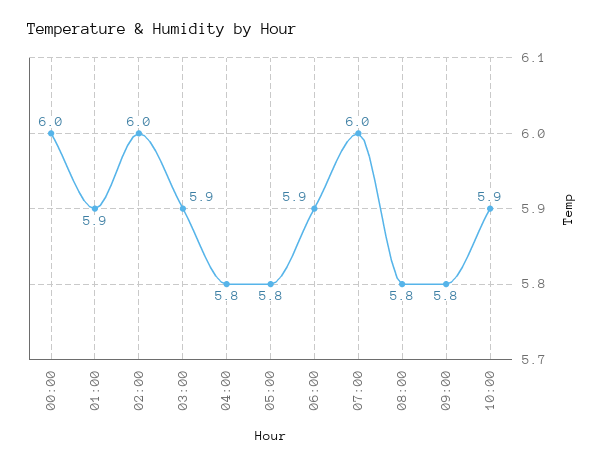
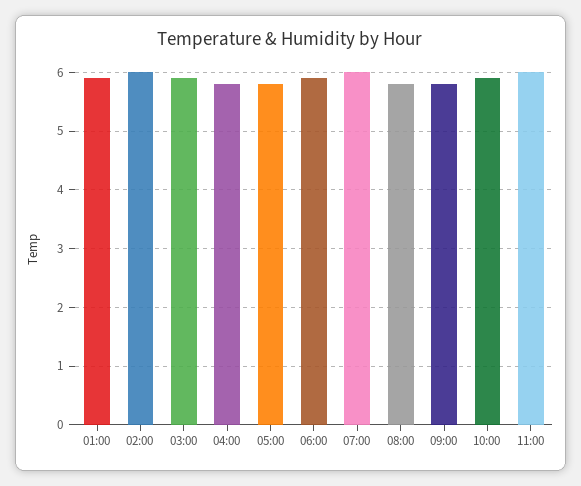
00:00: 6 -> none
11:00: none -> 6

